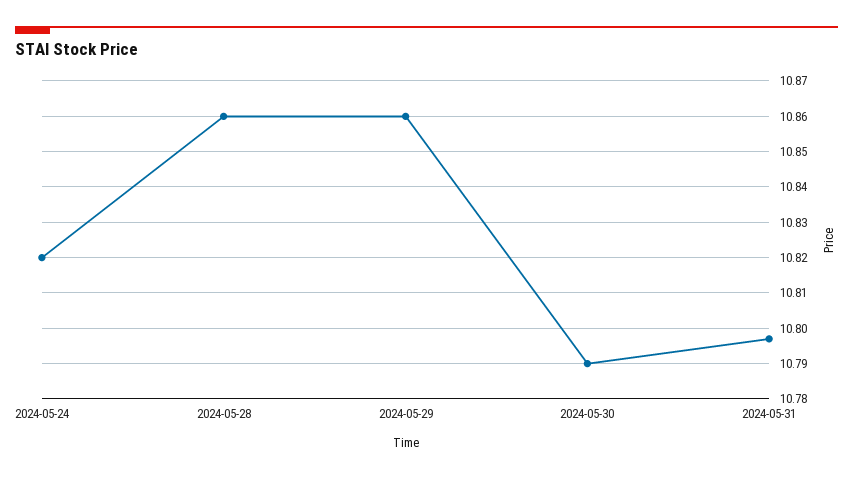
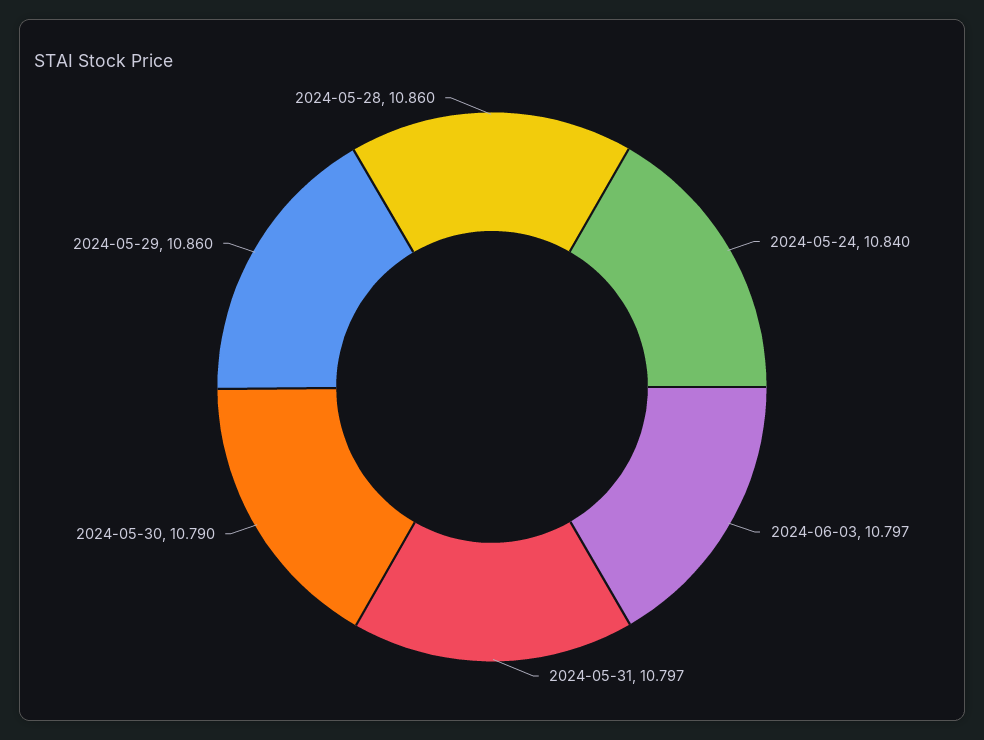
2024-05-24: 10.82 -> 10.84
2024-06-03: none -> 10.797

